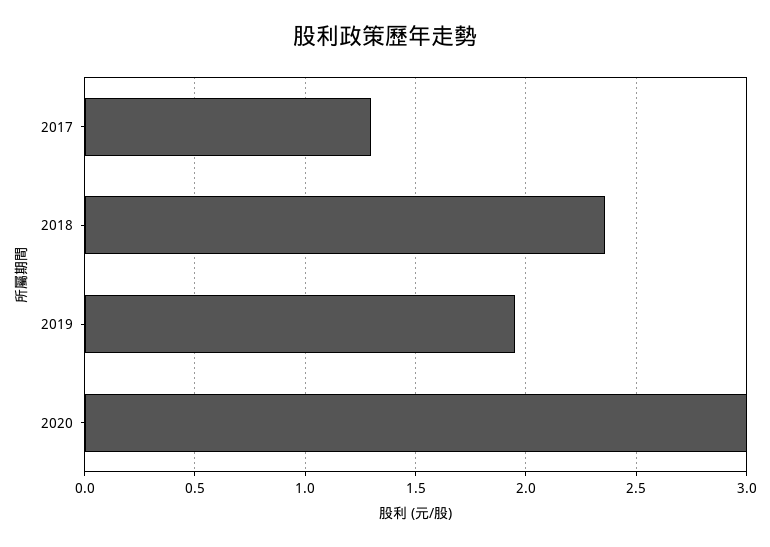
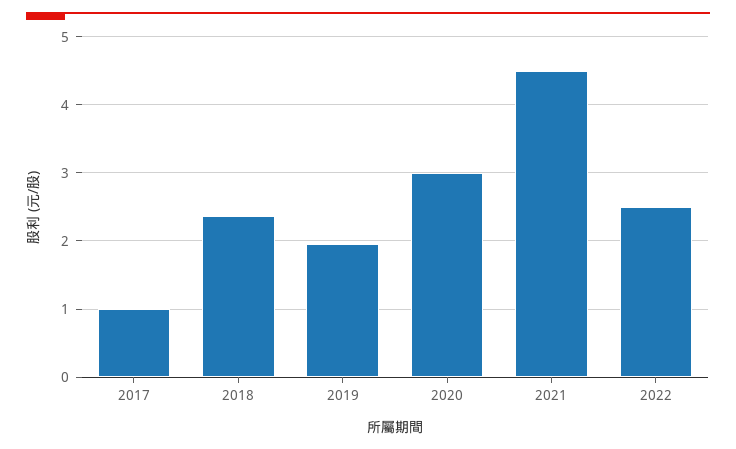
2017: 1.3 -> 1
2021: none -> 4.5
2022: none -> 2.5

